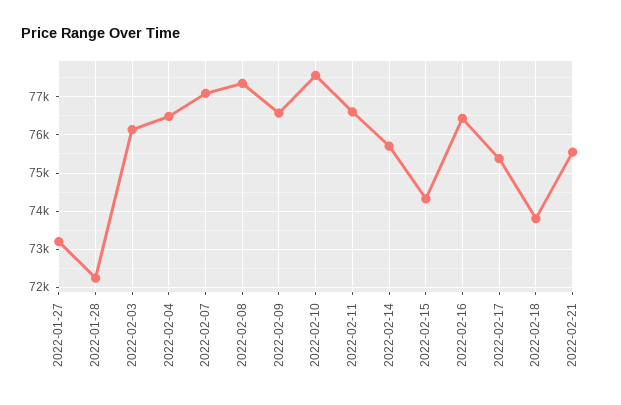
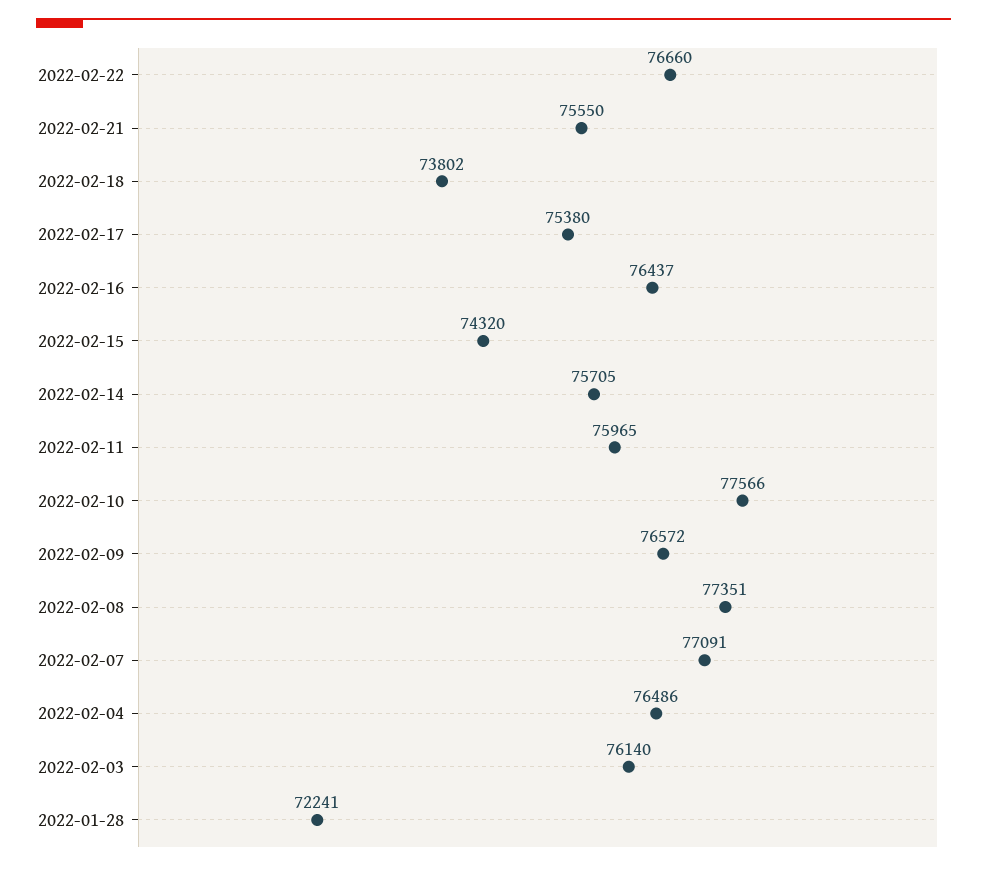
2022-01-27: 73200 -> none
2022-02-11: 76600 -> 75965
2022-02-22: none -> 76660

